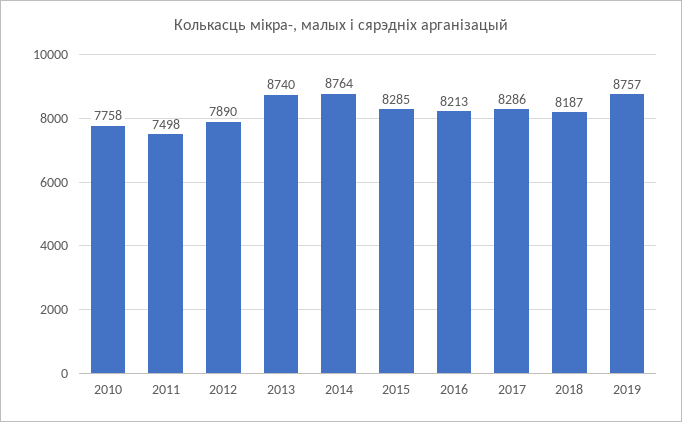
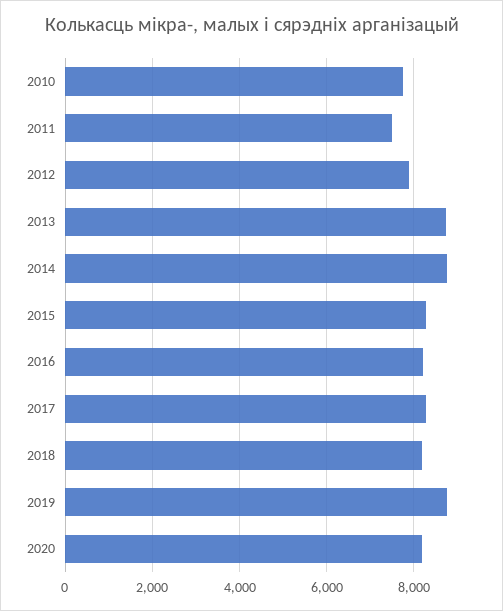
2020: none -> 8200

